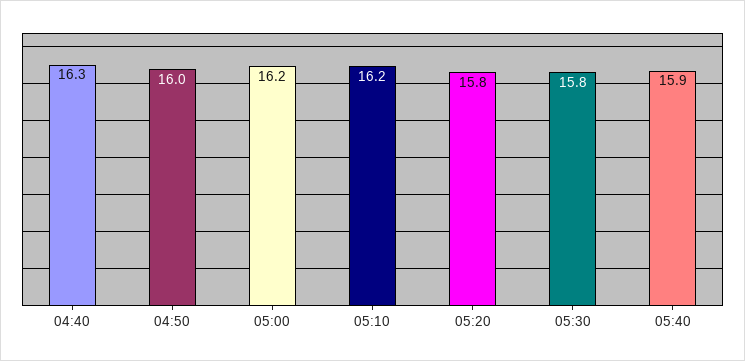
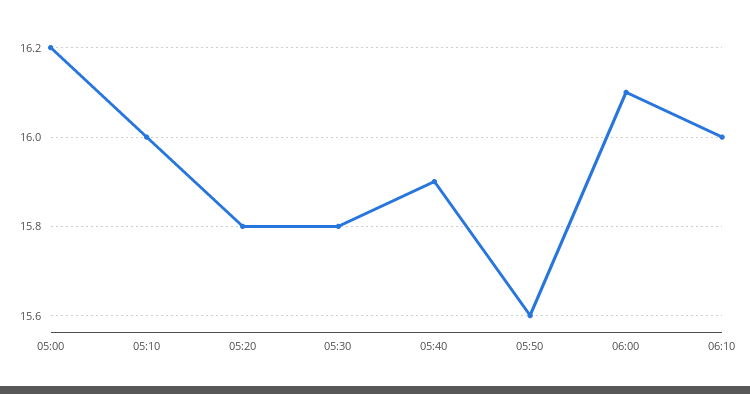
04:40: 16.3 -> none
04:50: 16 -> none
05:10: 16.2 -> 16
05:50: none -> 15.6
06:00: none -> 16.1
06:10: none -> 16

